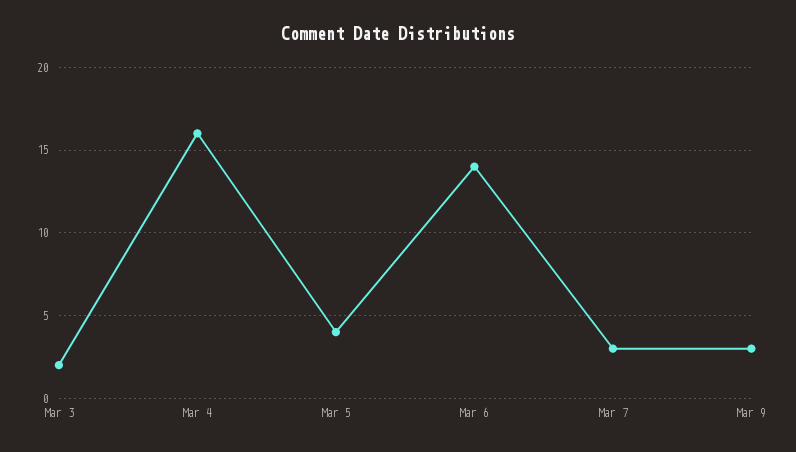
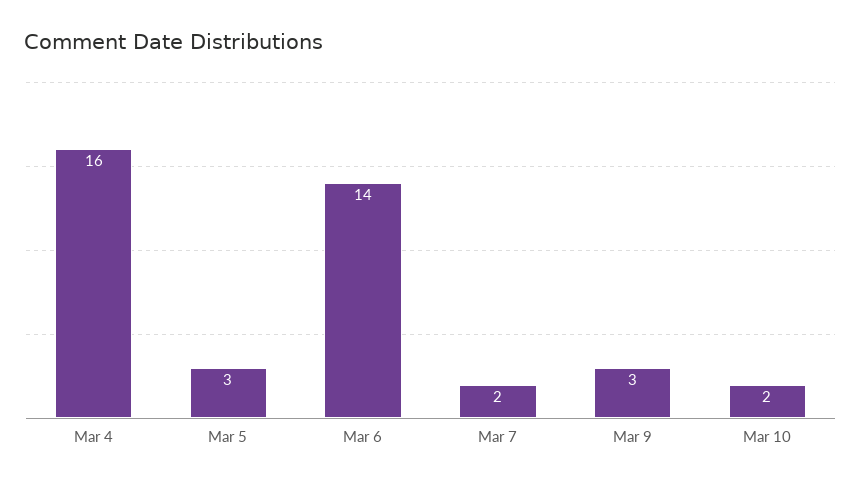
Mar 3: 2 -> none
Mar 5: 4 -> 3
Mar 7: 3 -> 2
Mar 10: none -> 2

